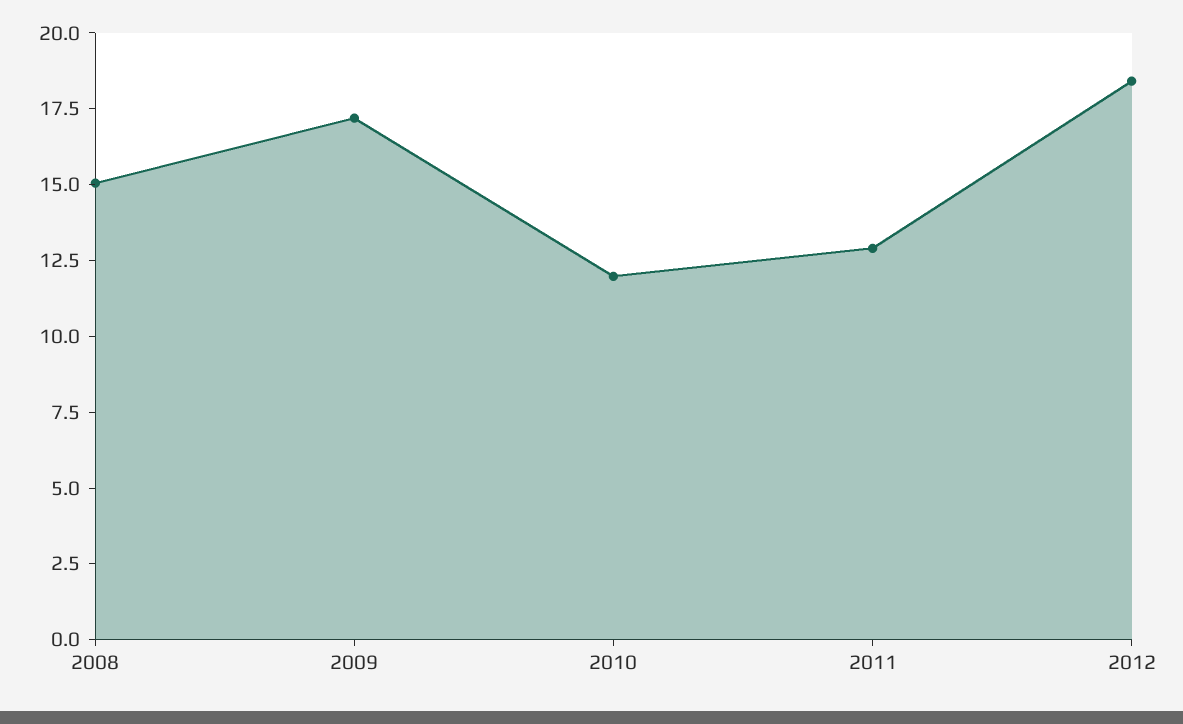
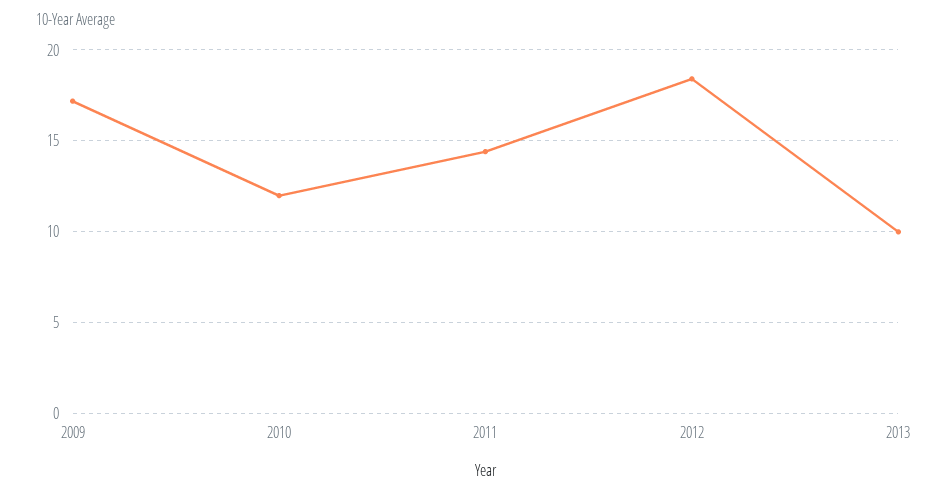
2008: 15 -> none
2011: 13 -> 14.5
2013: none -> 10

